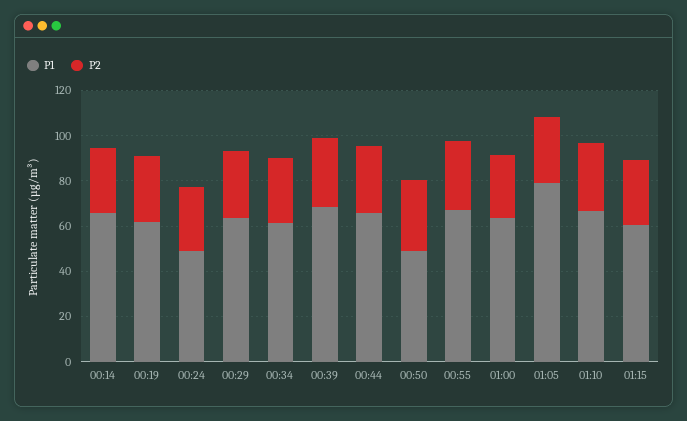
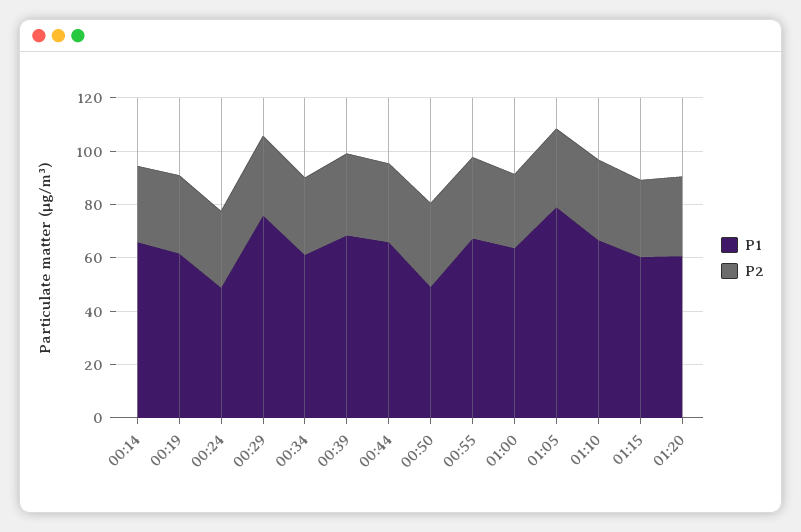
P1, 00:29: 65 -> 75
P1, 01:20: none -> 60
P2, 01:20: none -> 30

